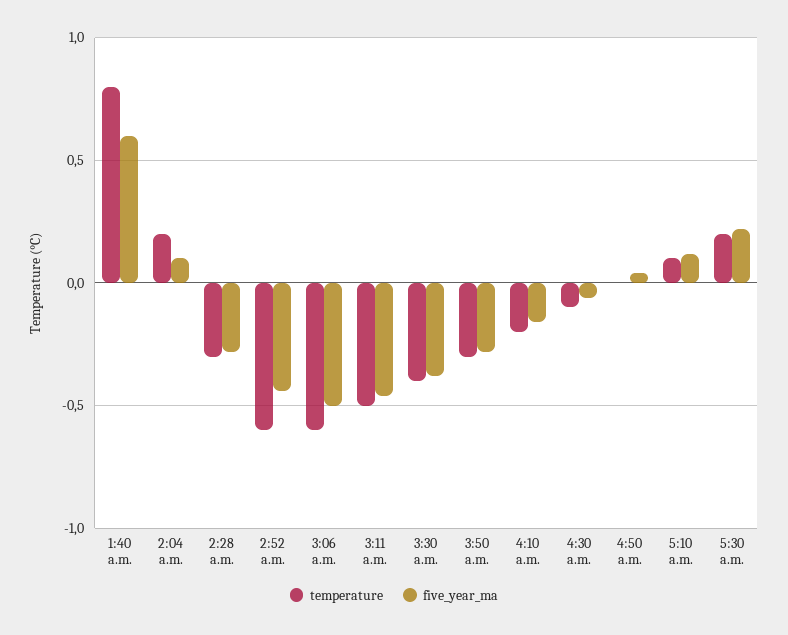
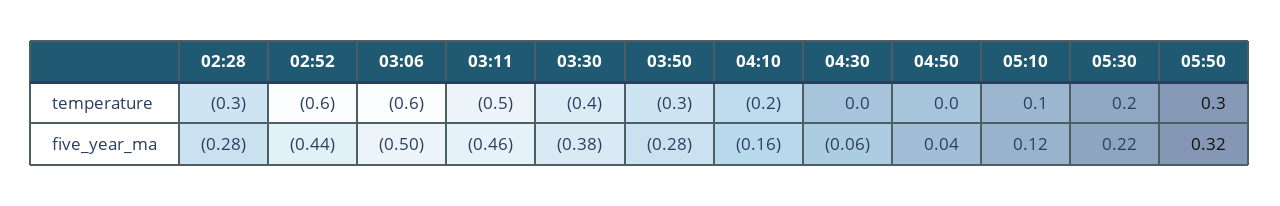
temperature, 1:40 a.m.: 0.8 -> none
five_year_ma, 1:40 a.m.: 0.6 -> none
temperature, 2:04 a.m.: 0.2 -> none
five_year_ma, 2:04 a.m.: 0.1 -> none
temperature, 4:30 a.m.: -0.1 -> 0
temperature, 05:50: none -> 0.3
five_year_ma, 05:50: none -> 0.32

